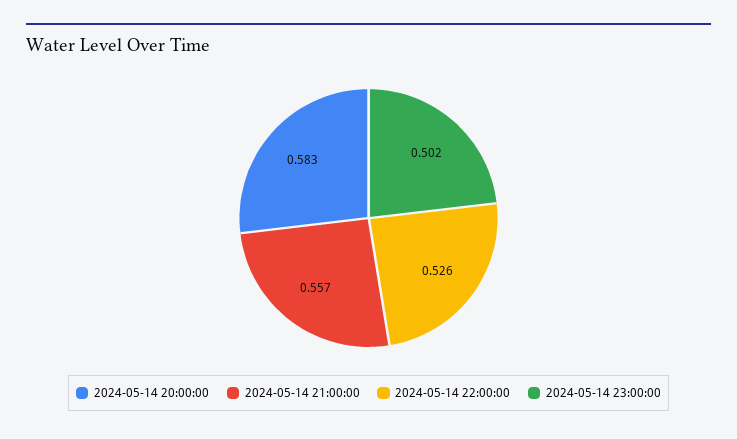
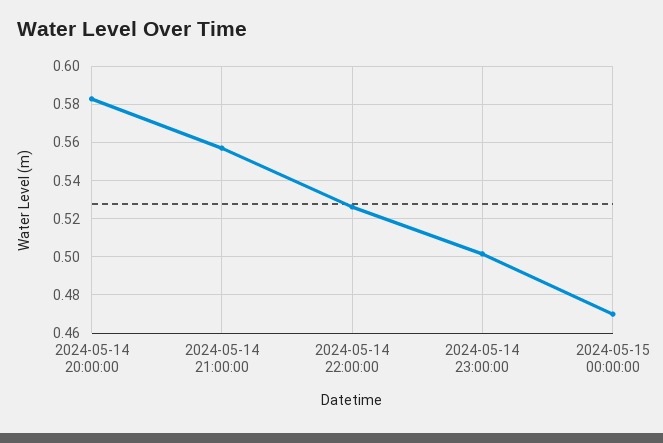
2024-05-15 00:00:00: none -> 0.47

